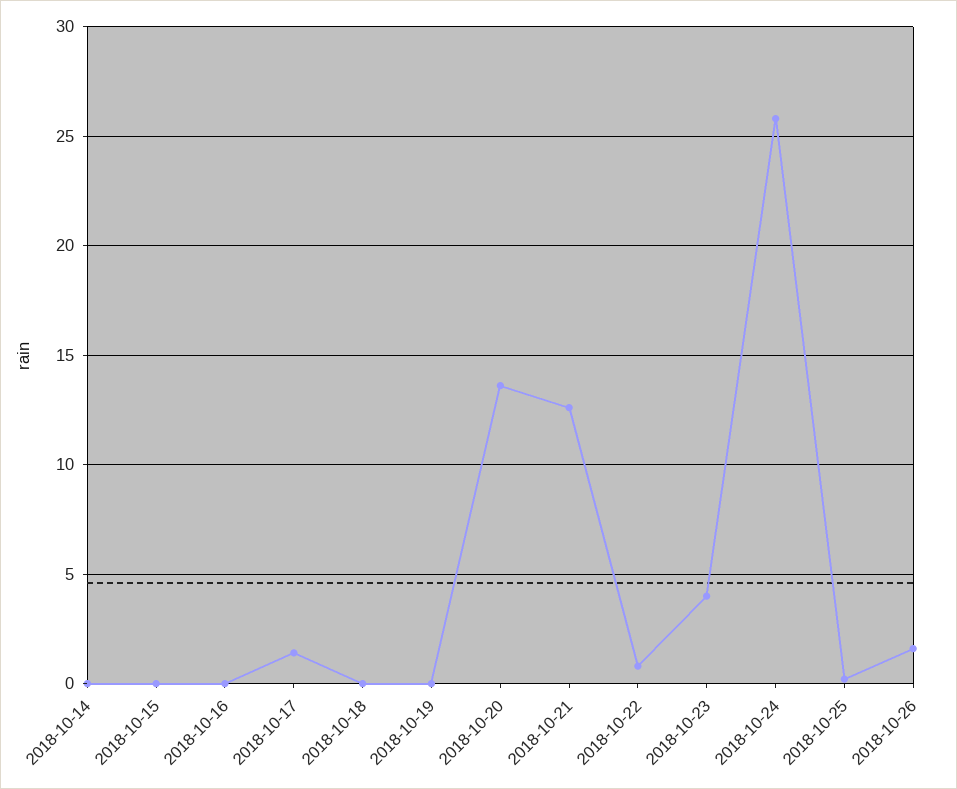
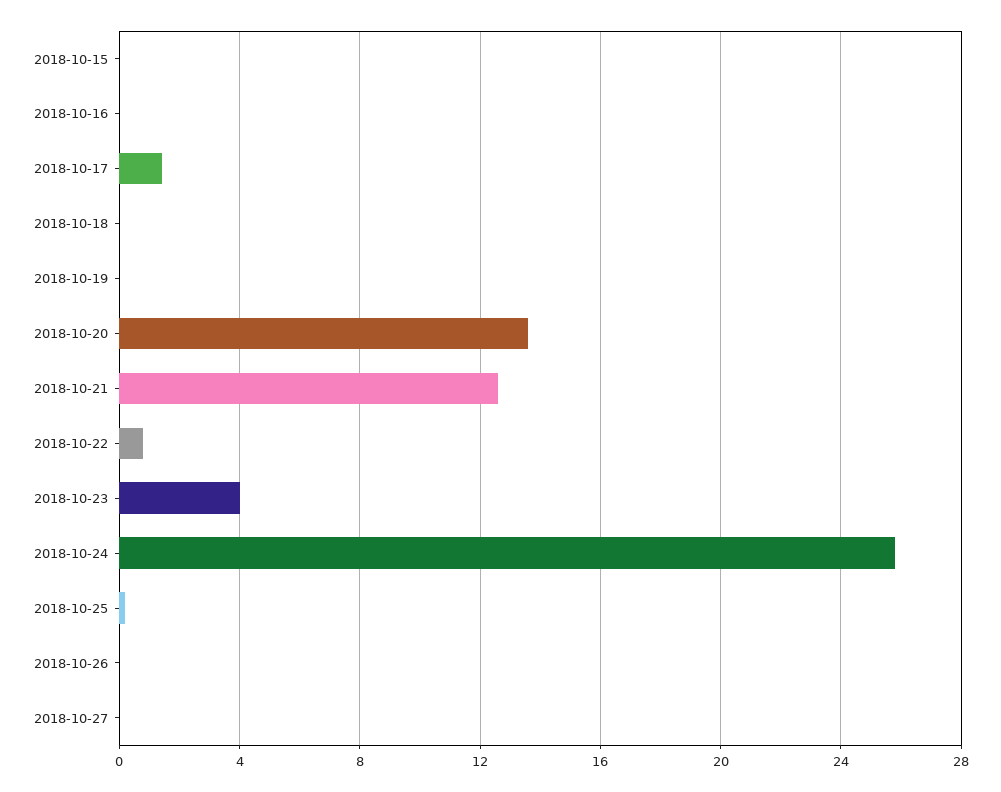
2018-10-14: 0 -> none
2018-10-26: 1.5 -> 0
2018-10-27: none -> 0

